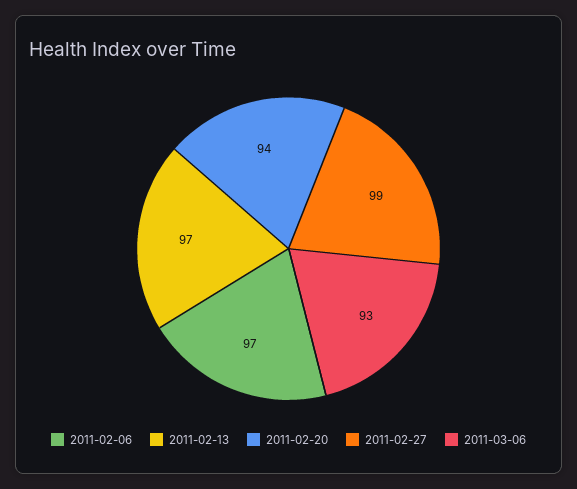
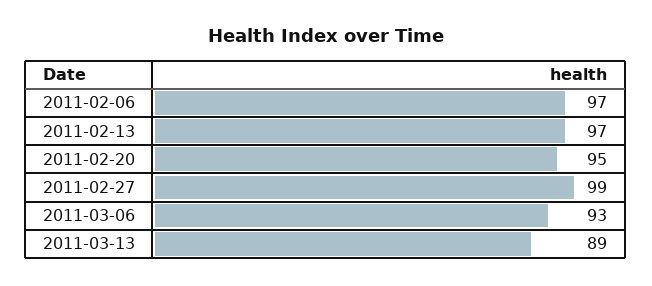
2011-02-20: 94 -> 95
2011-03-13: none -> 89

